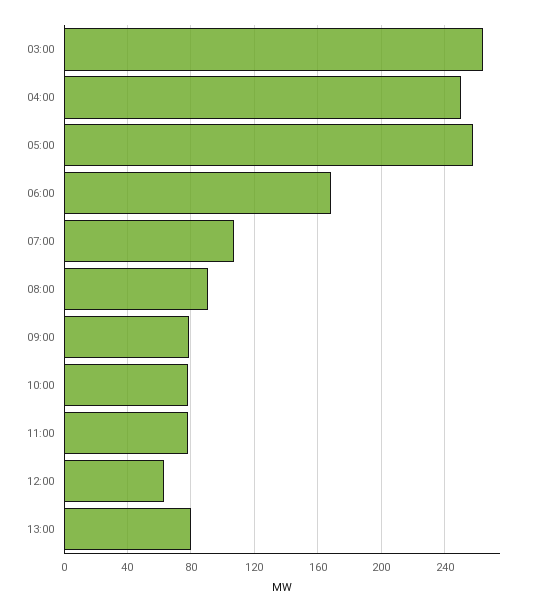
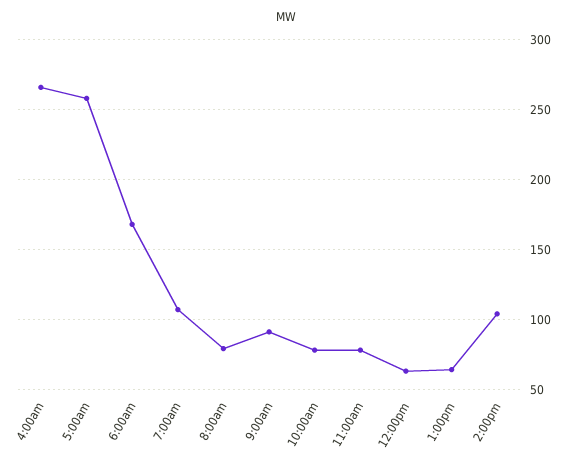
03:00: 265 -> none
04:00: 250 -> 265
08:00: 90 -> 80
09:00: 80 -> 90
13:00: 80 -> 65
2:00pm: none -> 105

